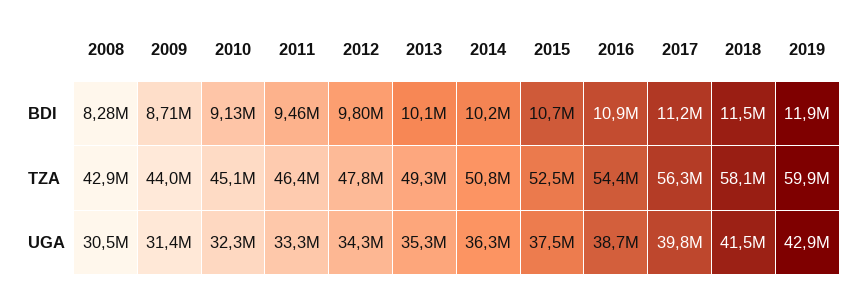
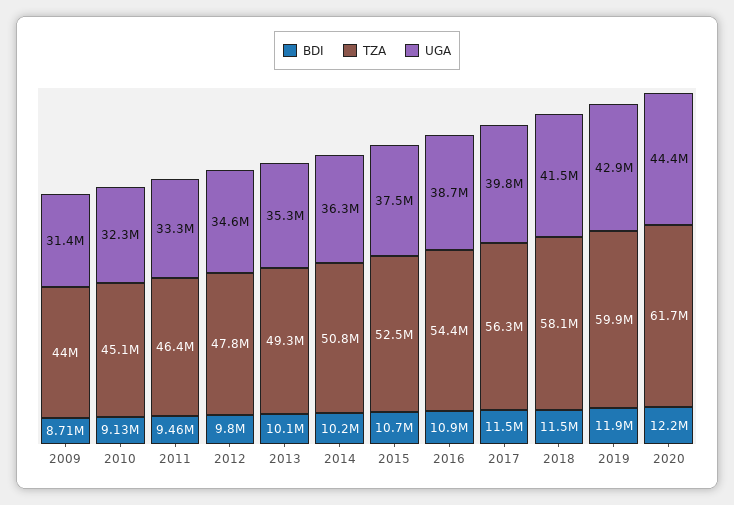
BDI, 2008: 8280000 -> none
BDI, 2017: 11200000 -> 11500000
TZA, 2008: 42900000 -> none
UGA, 2008: 30500000 -> none
UGA, 2012: 34300000 -> 34600000
BDI, 2020: none -> 12200000
TZA, 2020: none -> 61700000
UGA, 2020: none -> 44400000

